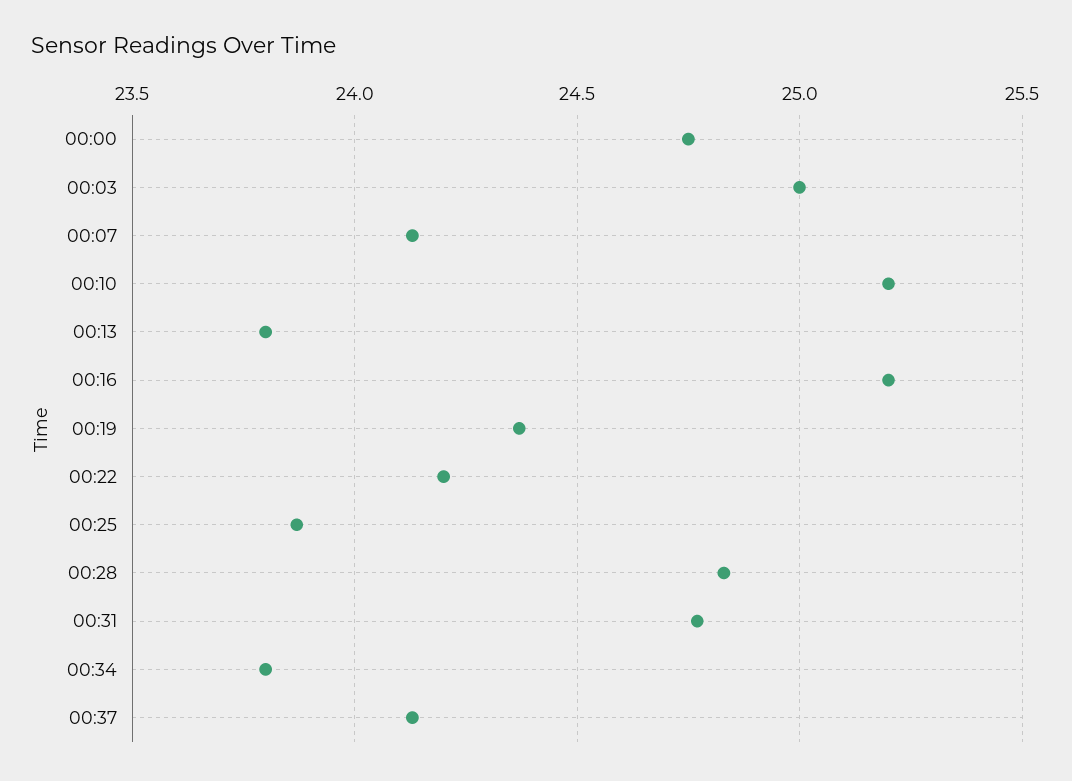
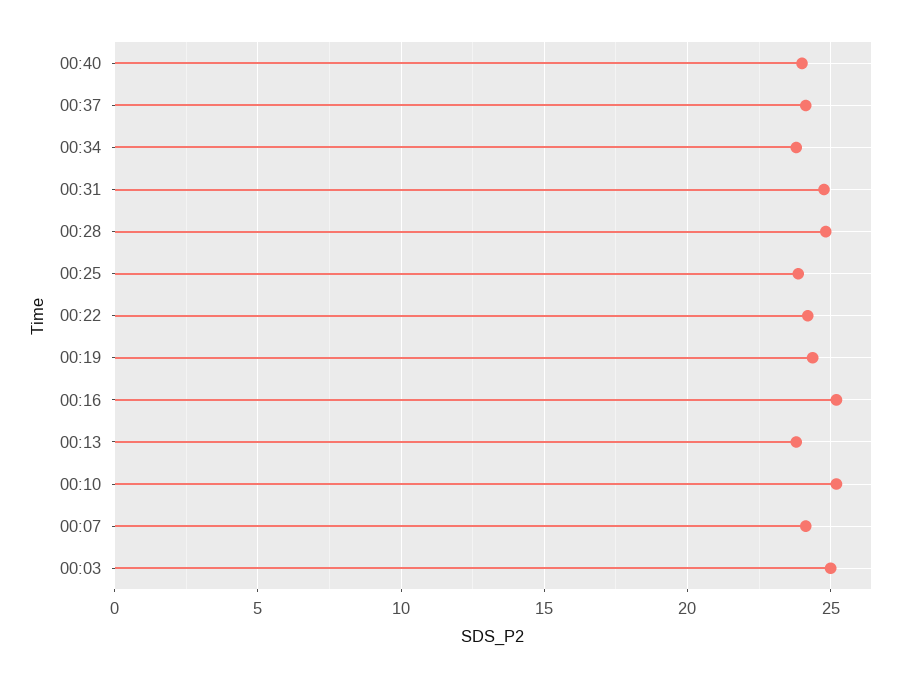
00:00: 24.75 -> none
00:40: none -> 24

